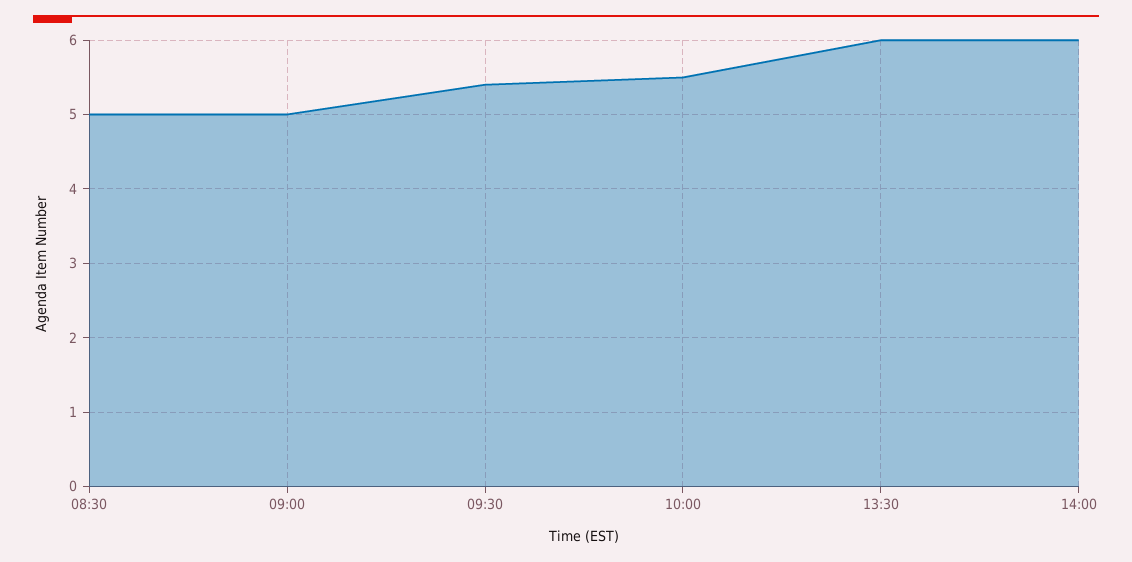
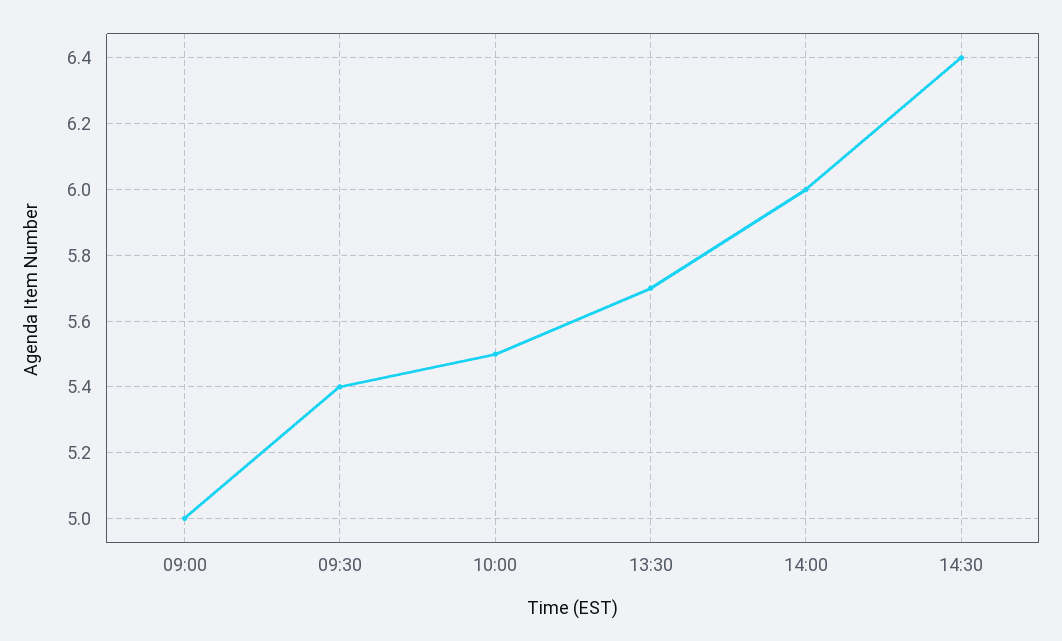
08:30: 5 -> none
13:30: 6 -> 5.7
14:30: none -> 6.4

